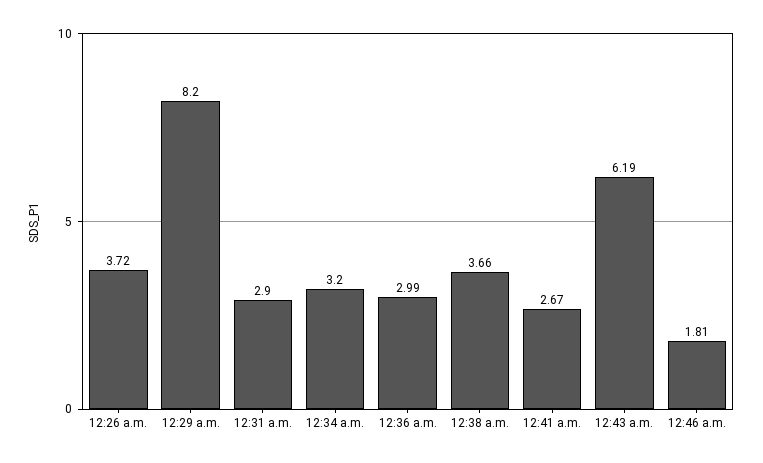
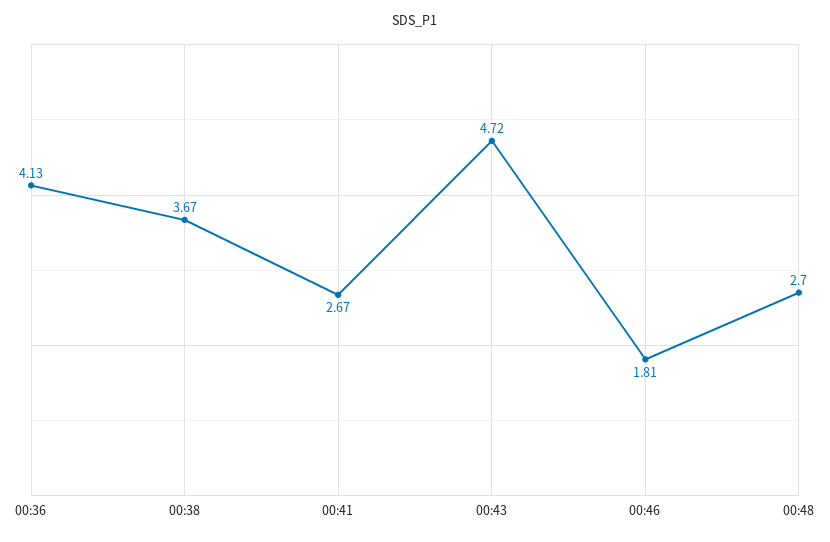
12:26 a.m.: 3.72 -> none
12:29 a.m.: 8.2 -> none
12:31 a.m.: 2.9 -> none
12:34 a.m.: 3.2 -> none
12:36 a.m.: 2.99 -> 4.13
12:38 a.m.: 3.66 -> 3.67
12:43 a.m.: 6.19 -> 4.72
00:48: none -> 2.7

